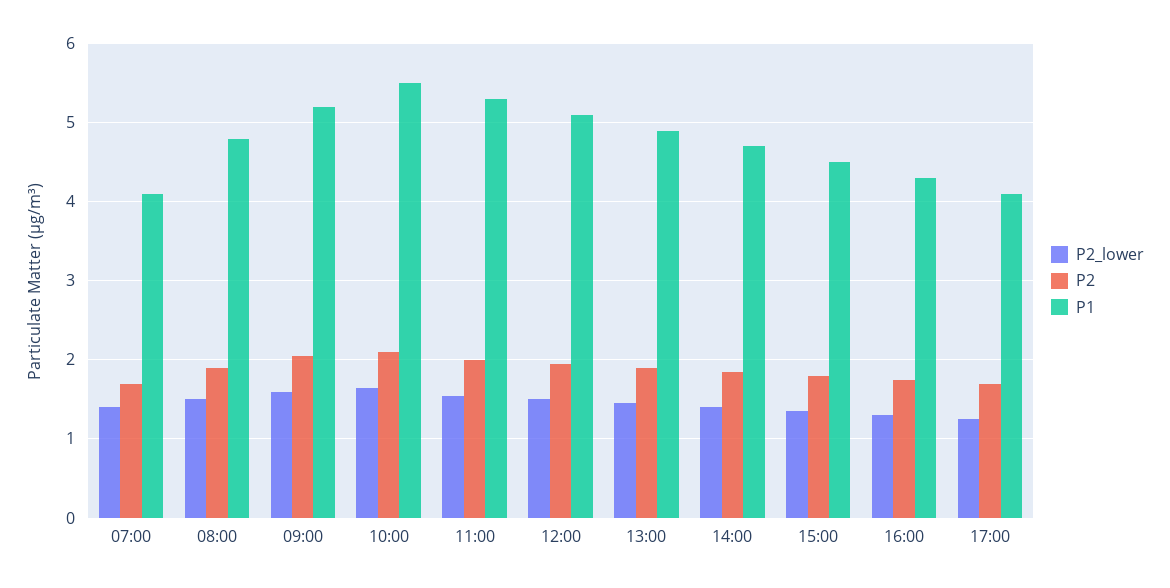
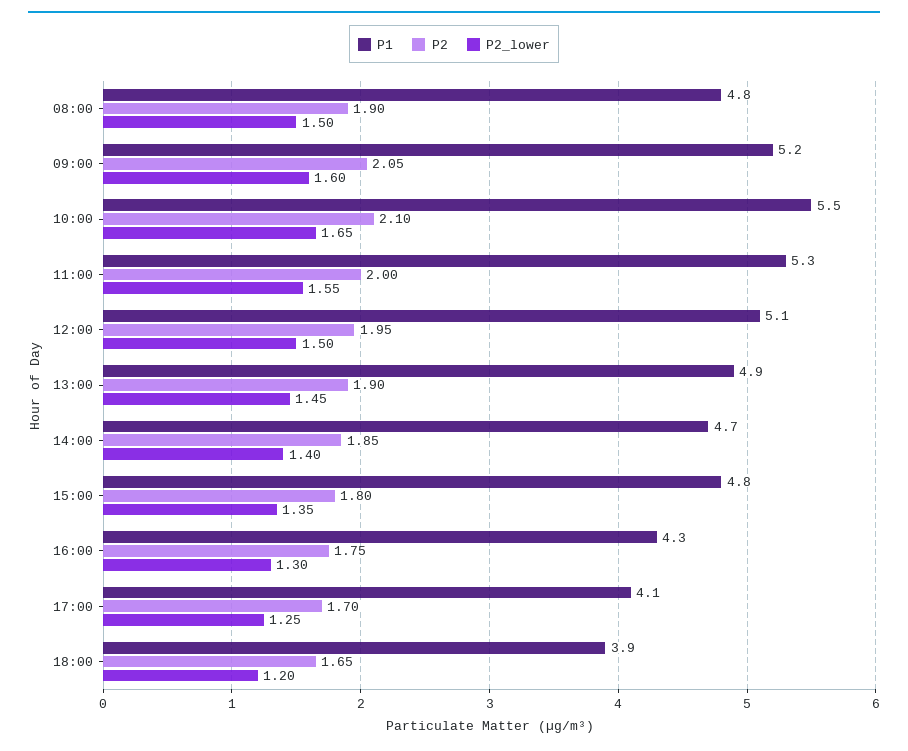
P2_lower, 07:00: 1.4 -> none
P2, 07:00: 1.7 -> none
P1, 07:00: 4.1 -> none
P1, 15:00: 4.5 -> 4.8
P1, 18:00: none -> 3.9
P2, 18:00: none -> 1.65
P2_lower, 18:00: none -> 1.2

